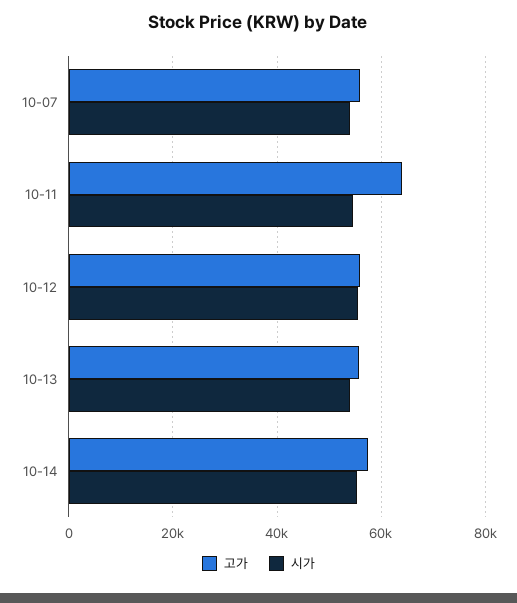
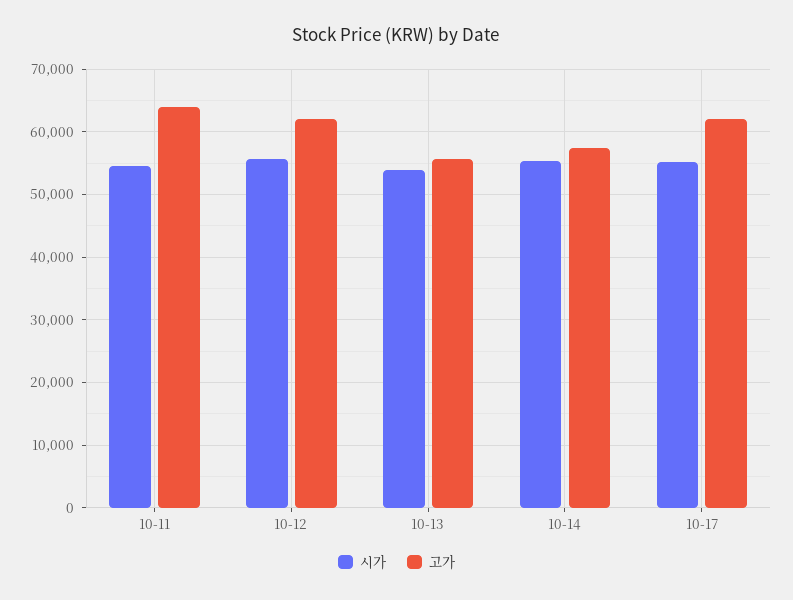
고가, 10-07: 56000 -> none
시가, 10-07: 54000 -> none
고가, 10-12: 56000 -> 62000
시가, 10-17: none -> 55000
고가, 10-17: none -> 62000

